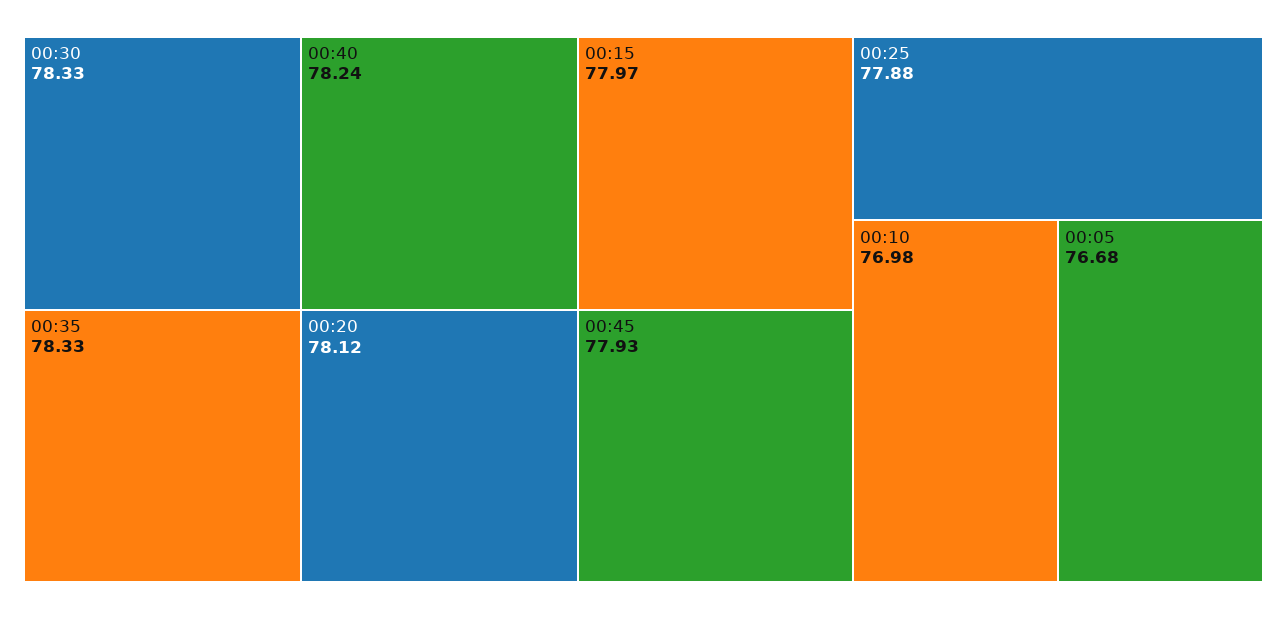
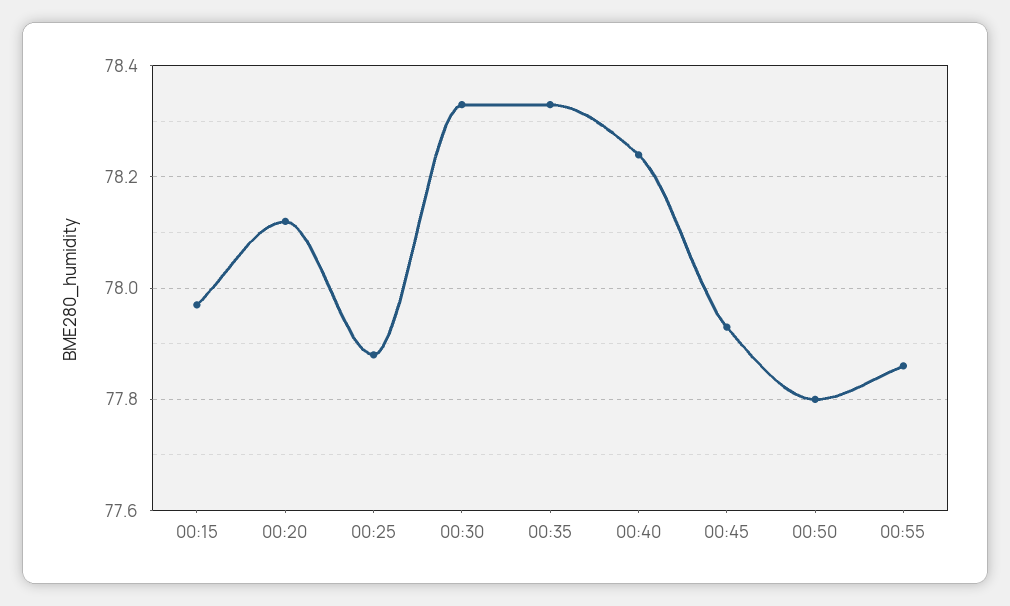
00:10: 76.98 -> none
00:05: 76.68 -> none
00:50: none -> 77.8
00:55: none -> 77.85

